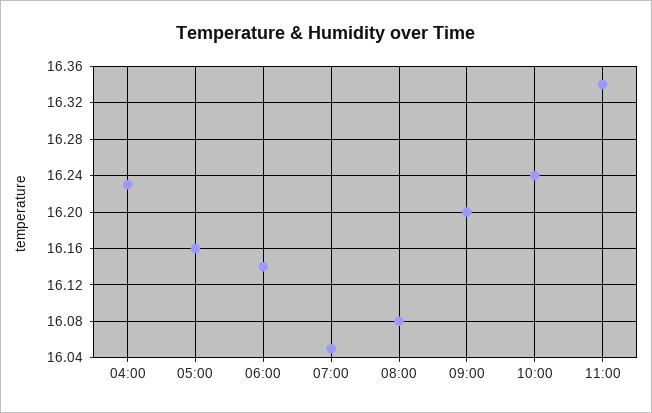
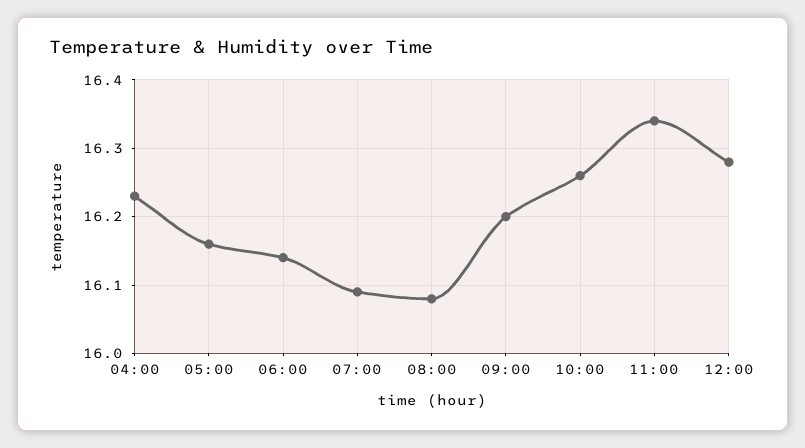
07:00: 16.05 -> 16.09
10:00: 16.24 -> 16.26
12:00: none -> 16.28

